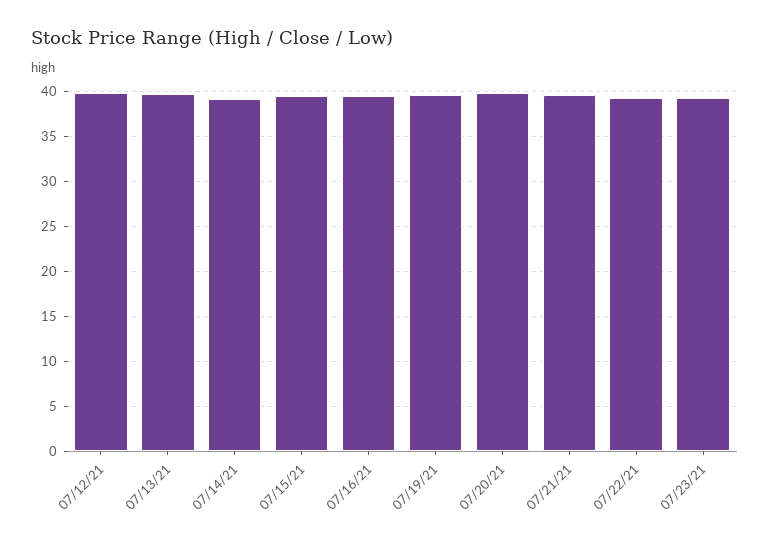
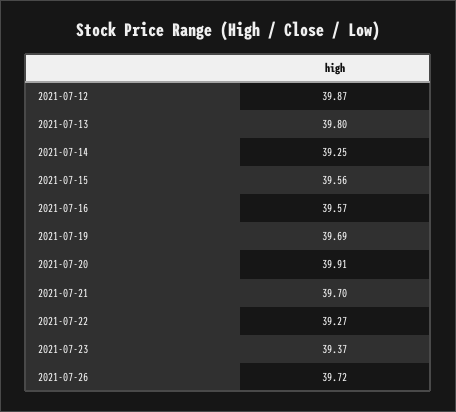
2021-07-26: none -> 39.72

